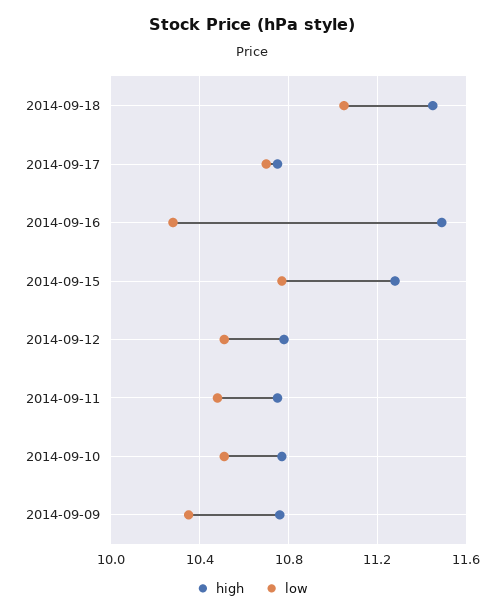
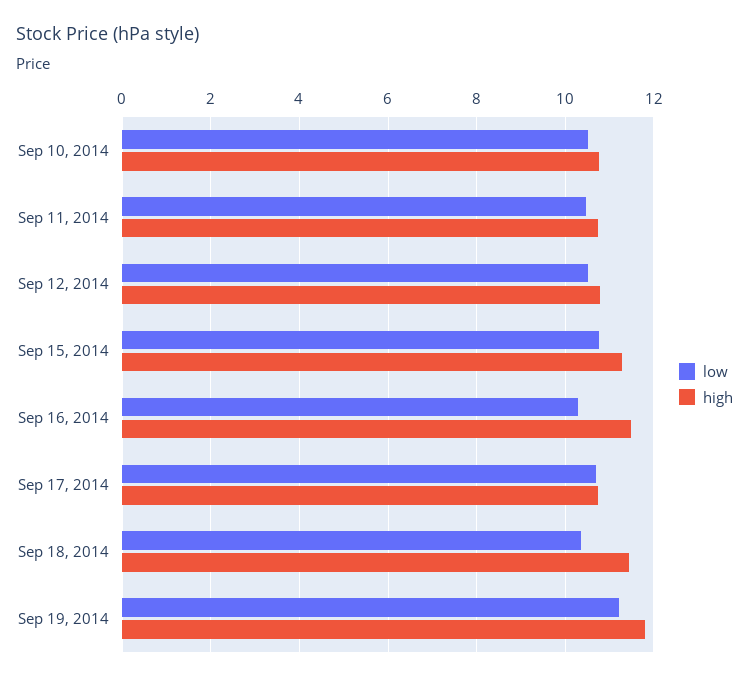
low, 2014-09-18: 11.05 -> 10.4
high, 2014-09-09: 10.75 -> none
low, 2014-09-09: 10.35 -> none
low, Sep 19, 2014: none -> 11.2
high, Sep 19, 2014: none -> 11.8

